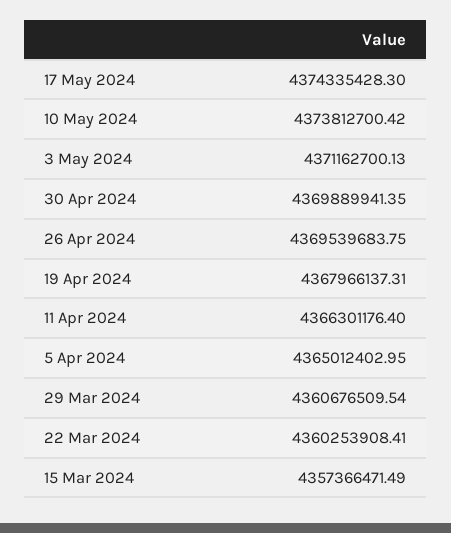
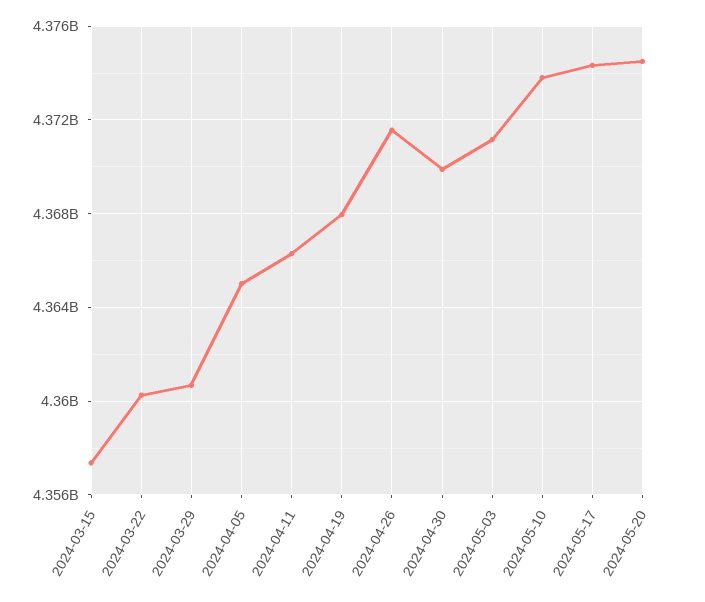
26 Apr 2024: 4369539683.75 -> 4371500000
2024-05-20: none -> 4374500000

